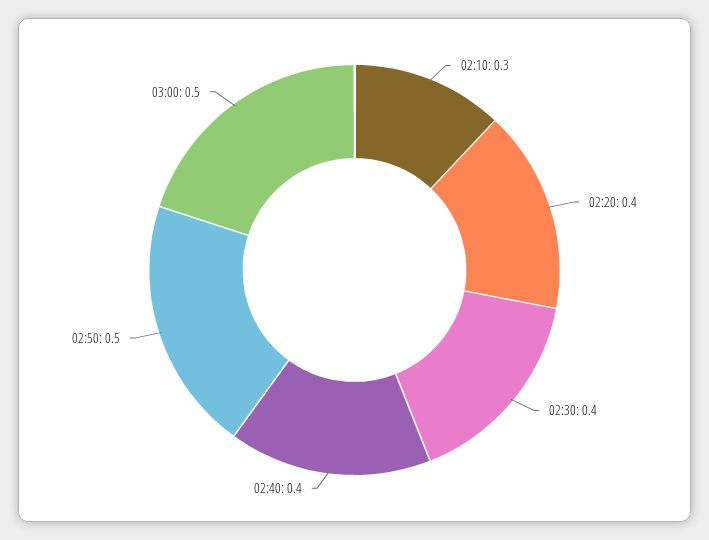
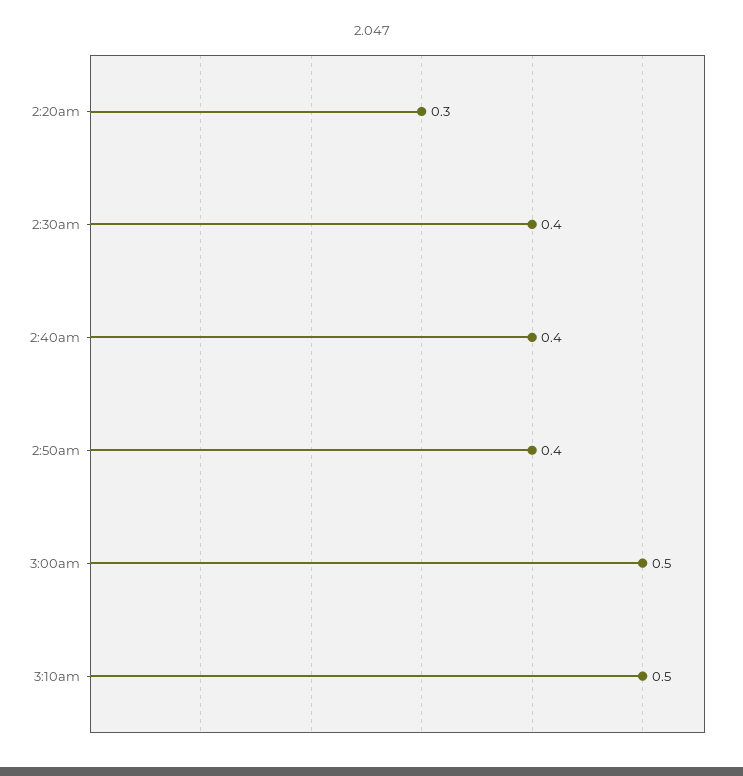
02:10: 0.3 -> none
02:20: 0.4 -> 0.3
02:50: 0.5 -> 0.4
3:10am: none -> 0.5

